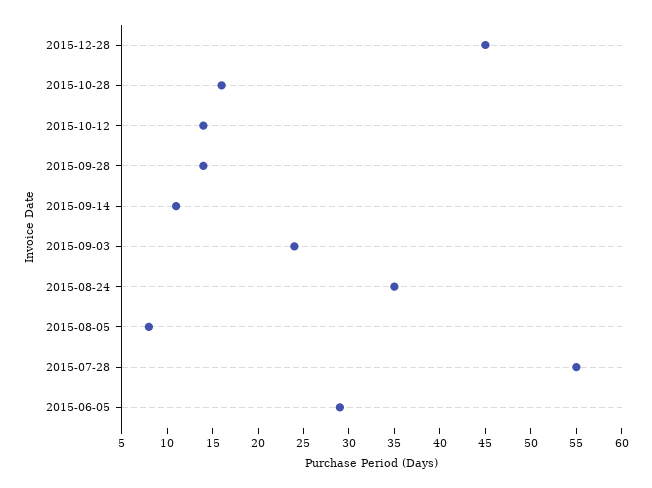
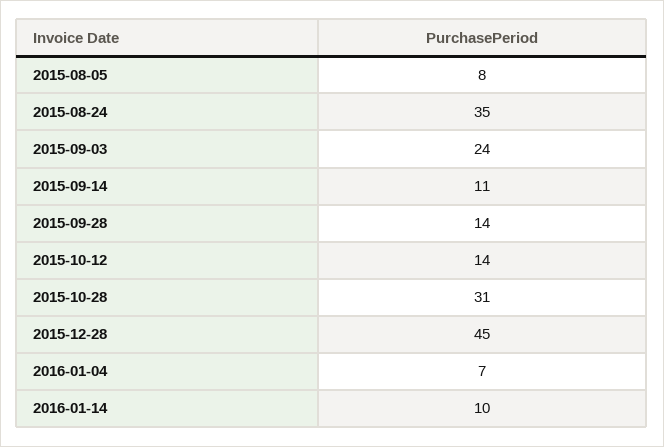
2015-10-28: 16 -> 31
2015-07-28: 55 -> none
2015-06-05: 29 -> none
2016-01-04: none -> 7
2016-01-14: none -> 10

